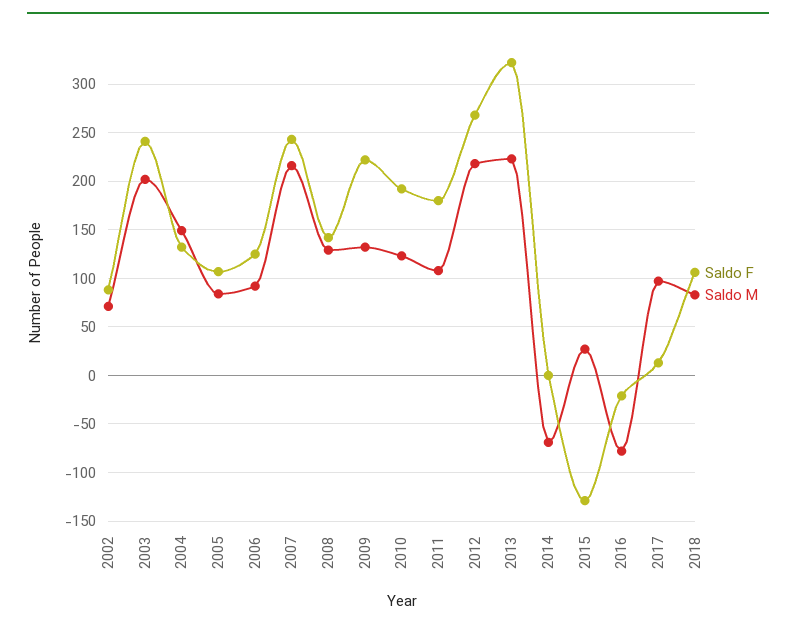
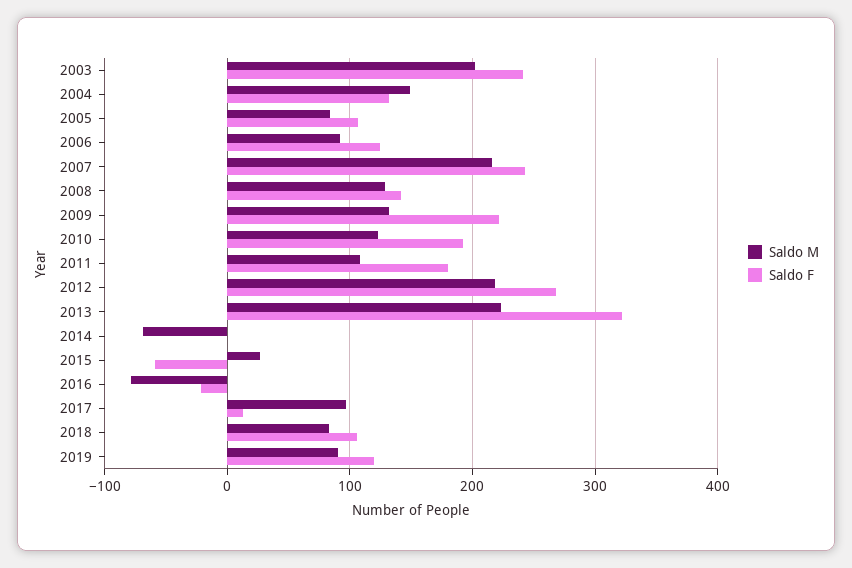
Saldo F, 2002: 90 -> none
Saldo M, 2002: 70 -> none
Saldo F, 2015: -130 -> -60
Saldo M, 2019: none -> 90
Saldo F, 2019: none -> 120

